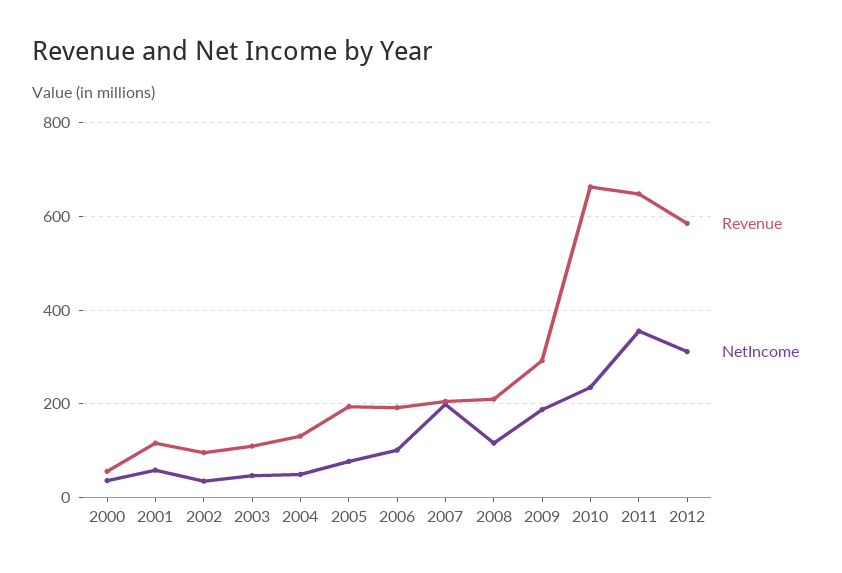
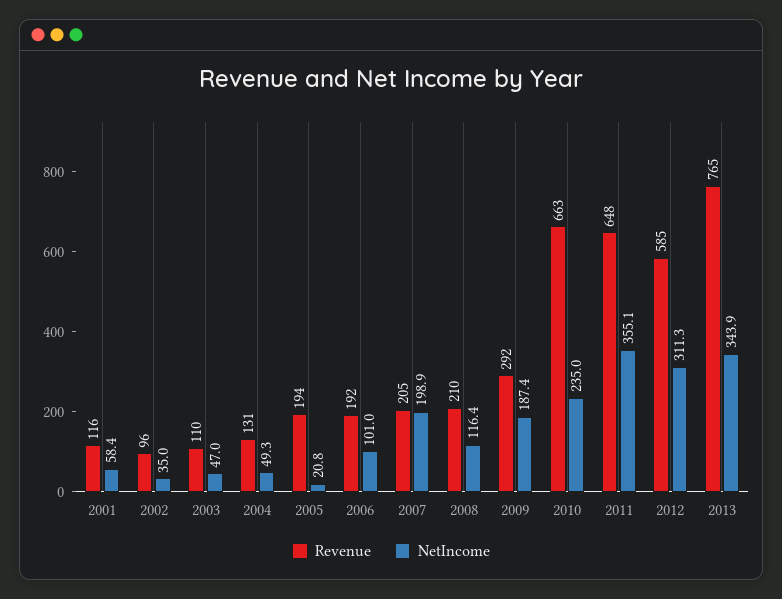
Revenue, 2000: 60 -> none
NetIncome, 2000: 40 -> none
NetIncome, 2005: 80 -> 20.8
Revenue, 2013: none -> 765
NetIncome, 2013: none -> 343.9

